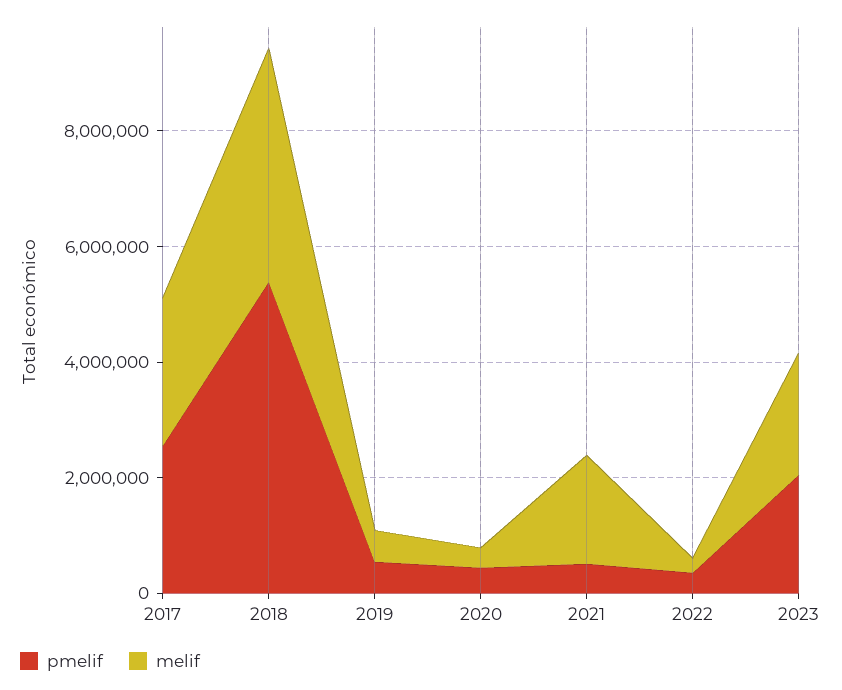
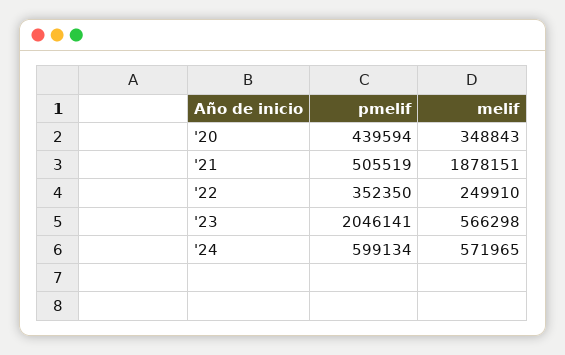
pmelif, 2017: 2500000 -> none
melif, 2017: 2500000 -> none
pmelif, 2018: 5500000 -> none
melif, 2018: 4000000 -> none
pmelif, 2019: 500000 -> none
melif, 2019: 500000 -> none
melif, 2023: 2000000 -> 566298
pmelif, '24: none -> 599134
melif, '24: none -> 571965

